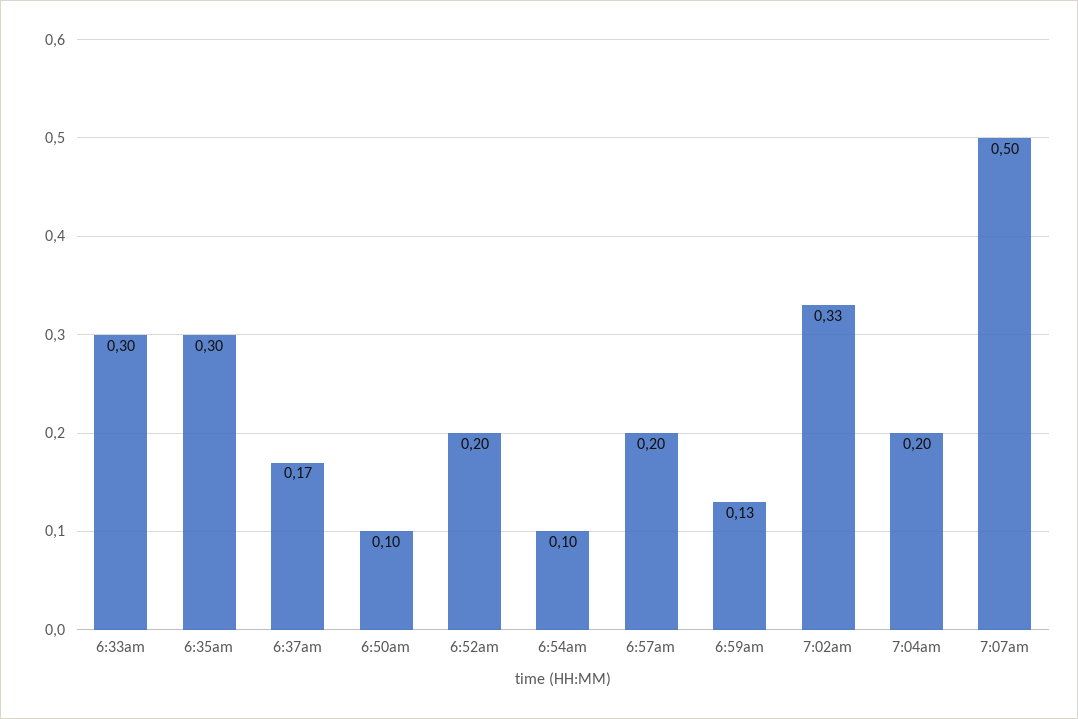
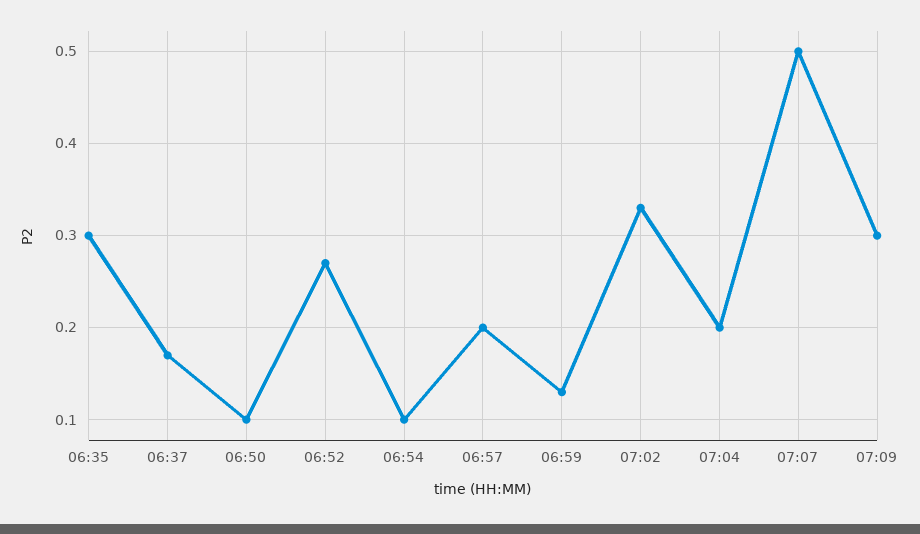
6:33am: 0.3 -> none
6:52am: 0.2 -> 0.27
07:09: none -> 0.3

